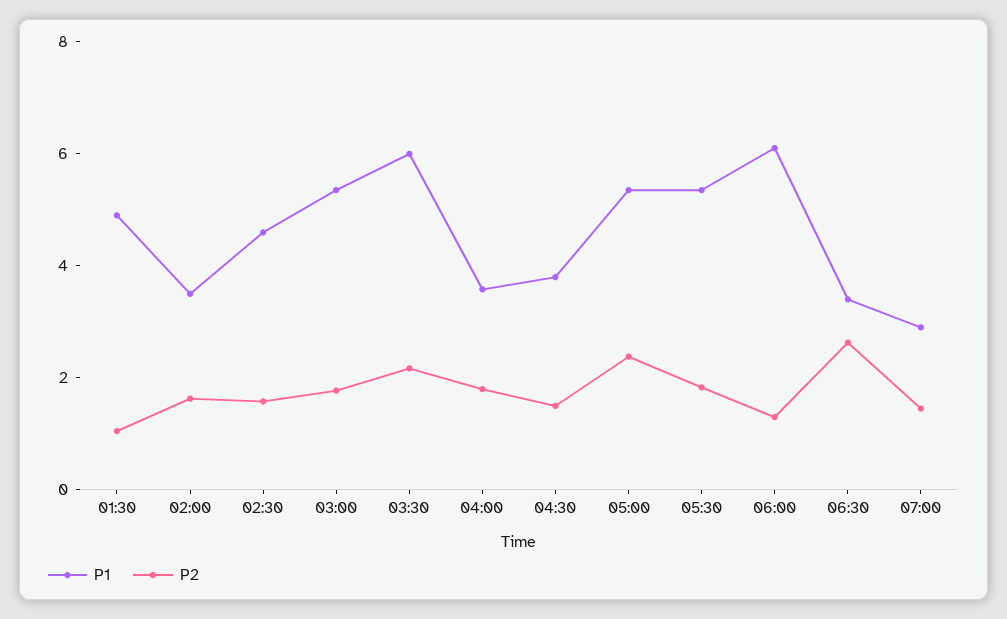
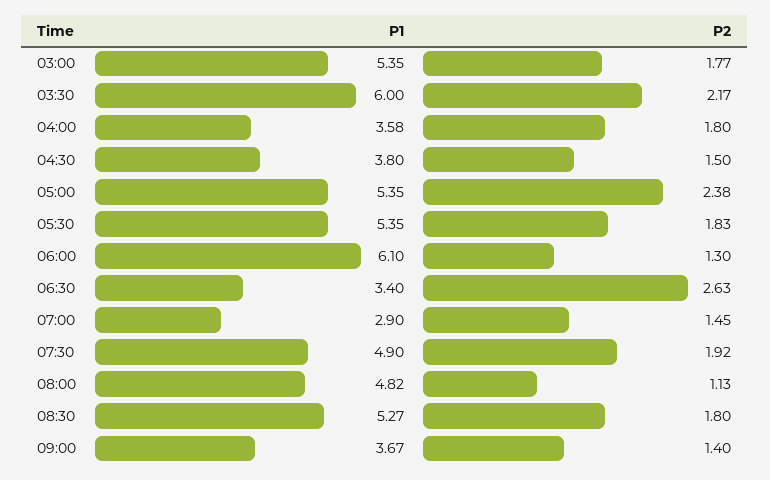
P1, 01:30: 5 -> none
P2, 01:30: 1 -> none
P1, 02:00: 3.5 -> none
P2, 02:00: 1.5 -> none
P1, 02:30: 4.5 -> none
P2, 02:30: 1.5 -> none
P1, 07:30: none -> 4.9
P2, 07:30: none -> 1.92
P1, 08:00: none -> 4.82
P2, 08:00: none -> 1.13
P1, 08:30: none -> 5.27
P2, 08:30: none -> 1.8
P1, 09:00: none -> 3.67
P2, 09:00: none -> 1.4

